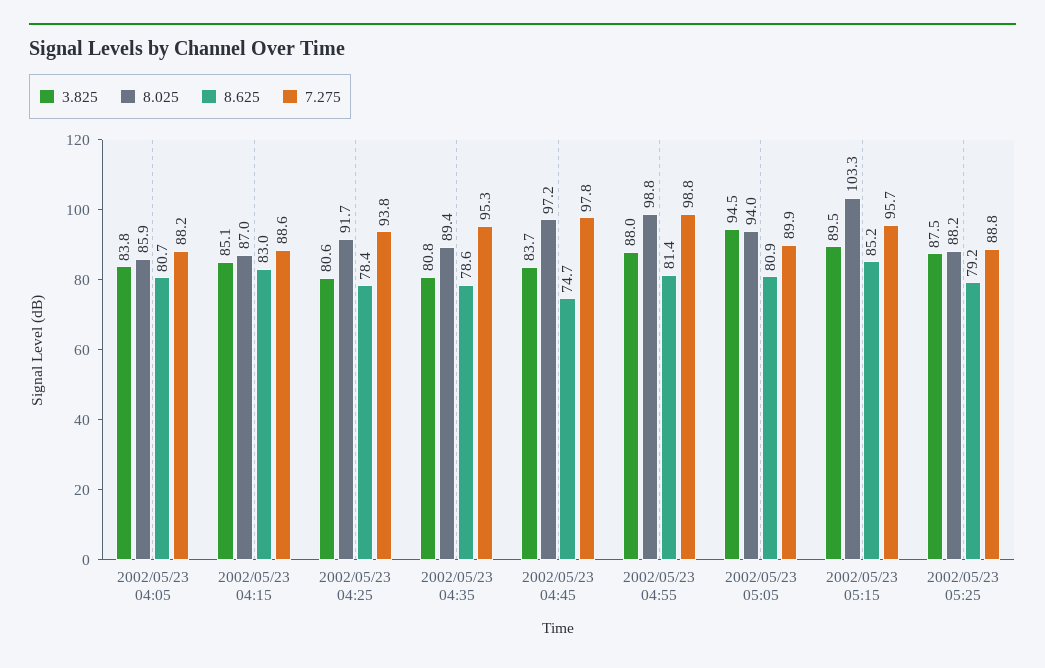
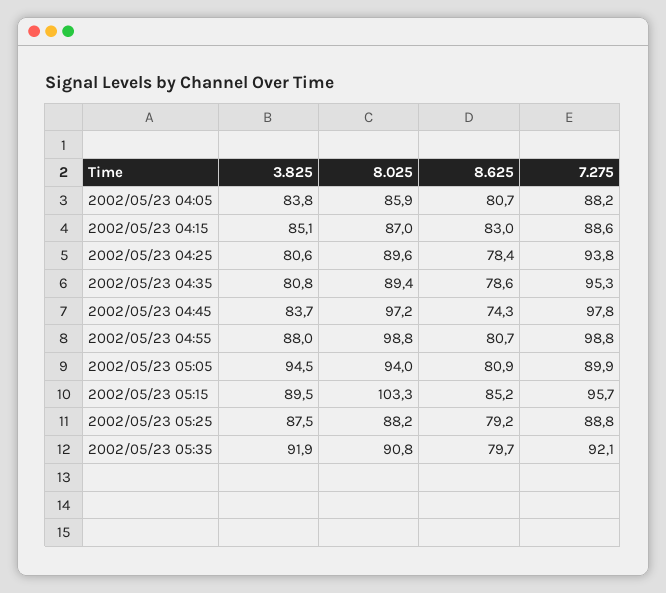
8.025, 2002/05/23 04:25: 91.7 -> 89.6
8.625, 2002/05/23 04:45: 74.7 -> 74.3
8.625, 2002/05/23 04:55: 81.4 -> 80.7
3.825, 2002/05/23 05:35: none -> 91.9
8.025, 2002/05/23 05:35: none -> 90.8
8.625, 2002/05/23 05:35: none -> 79.7
7.275, 2002/05/23 05:35: none -> 92.1

